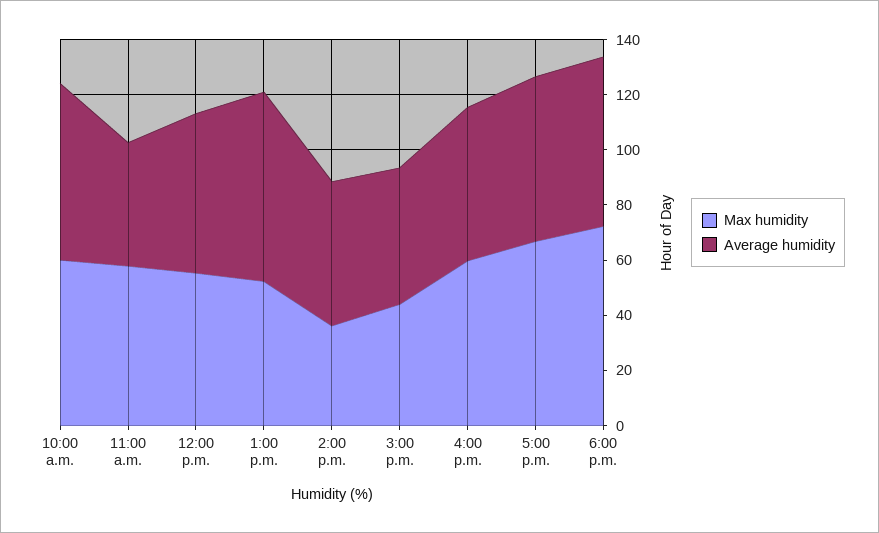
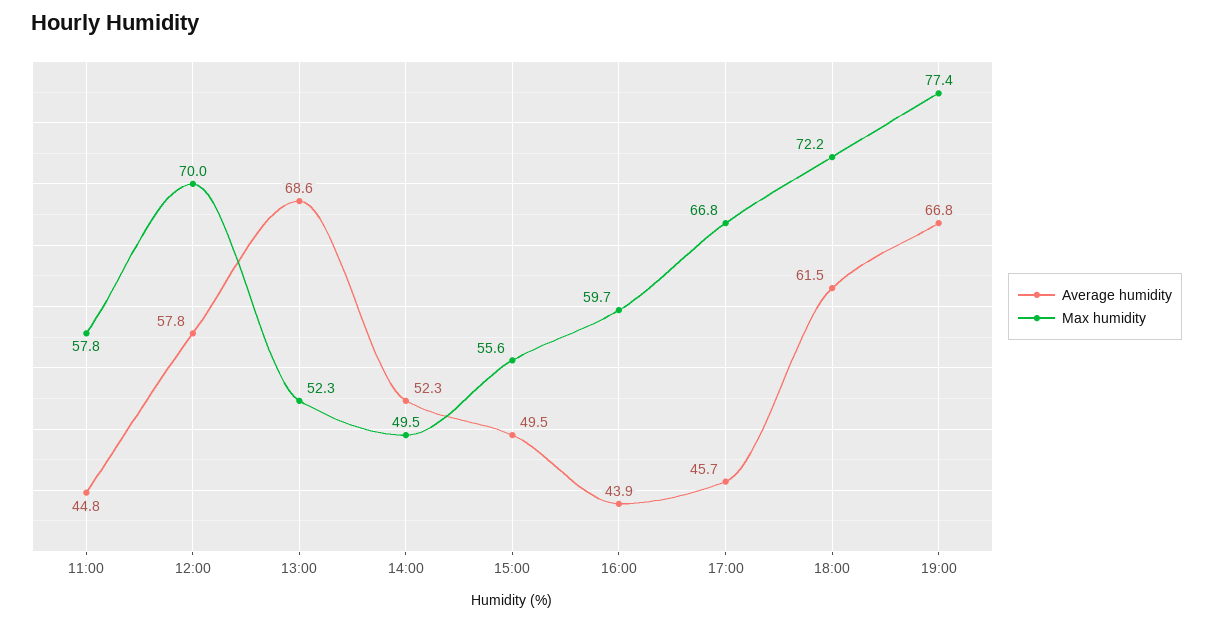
Max humidity, 10:00 a.m.: 60 -> none
Average humidity, 10:00 a.m.: 65 -> none
Max humidity, 12:00 p.m.: 55 -> 70
Max humidity, 2:00 p.m.: 35 -> 49.5
Max humidity, 3:00 p.m.: 45 -> 55.6
Average humidity, 4:00 p.m.: 55 -> 43.9
Average humidity, 5:00 p.m.: 60 -> 45.7
Average humidity, 19:00: none -> 66.8
Max humidity, 19:00: none -> 77.4

